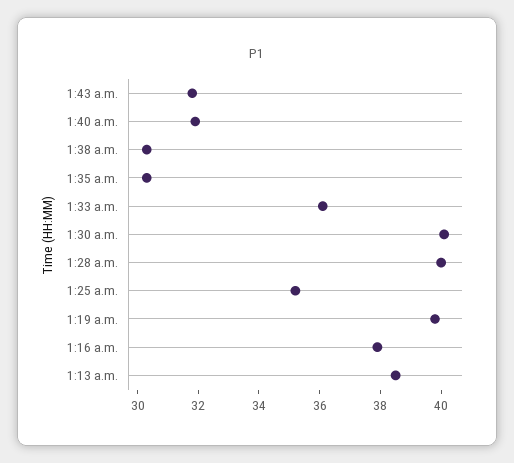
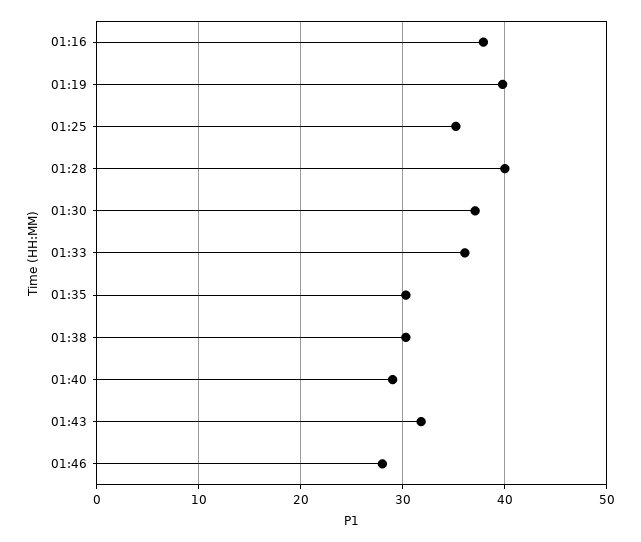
1:40 a.m.: 32 -> 29
1:30 a.m.: 40 -> 37
1:13 a.m.: 38.5 -> none
01:46: none -> 28

